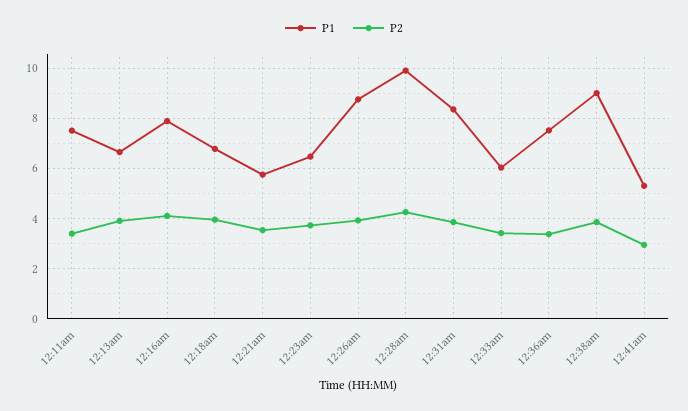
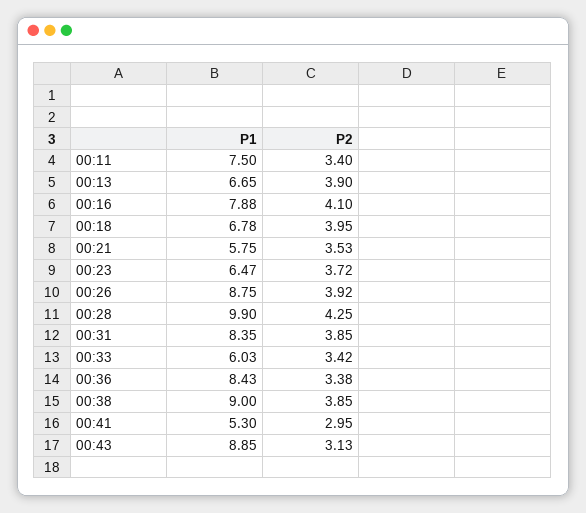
P1, 12:36am: 7.5 -> 8.43
P1, 00:43: none -> 8.85
P2, 00:43: none -> 3.13

